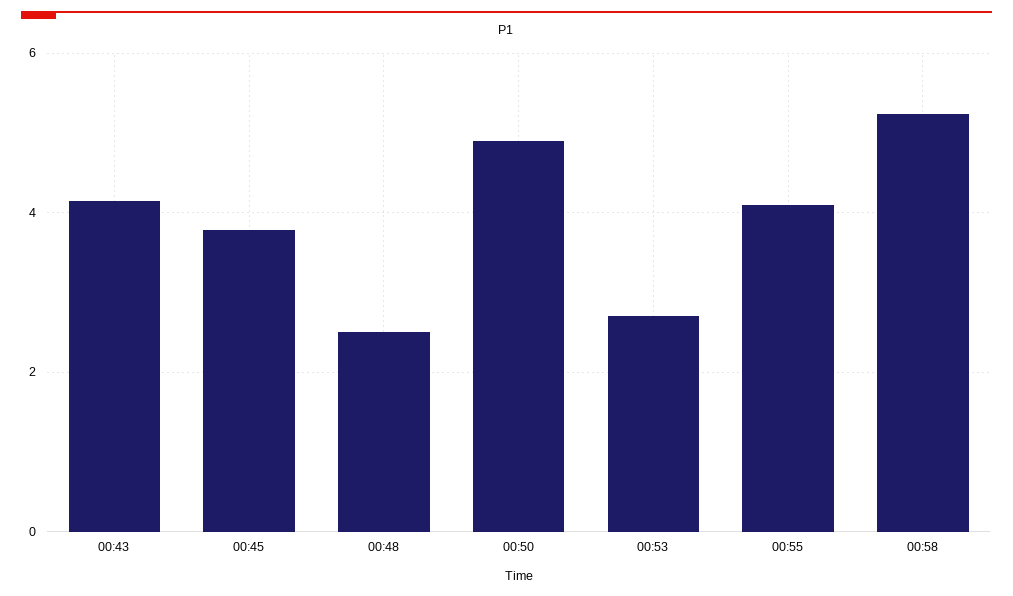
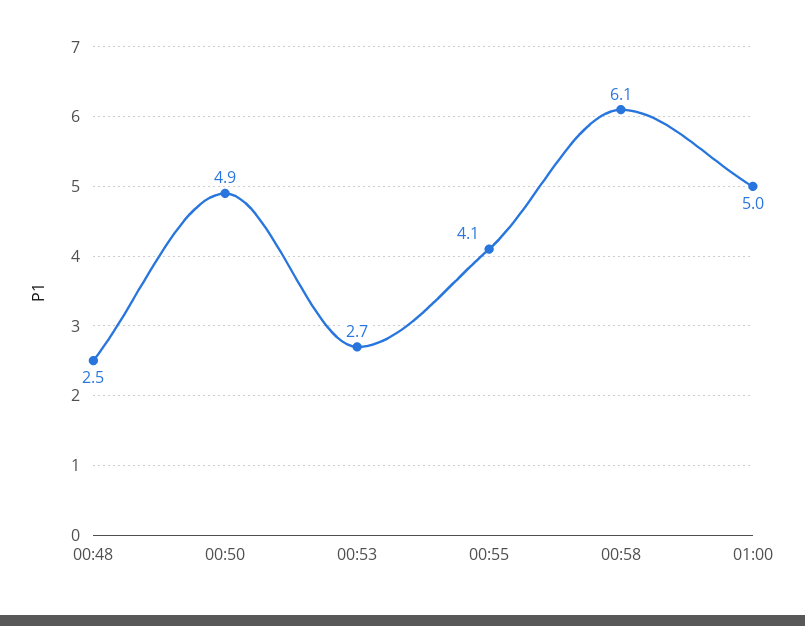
00:43: 4.2 -> none
00:45: 3.8 -> none
00:58: 5.2 -> 6.1
01:00: none -> 5

